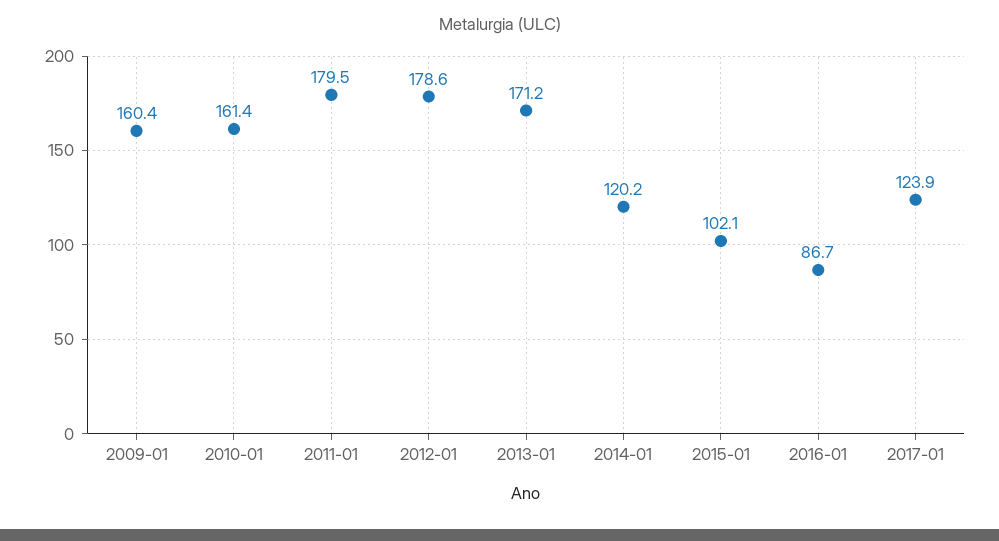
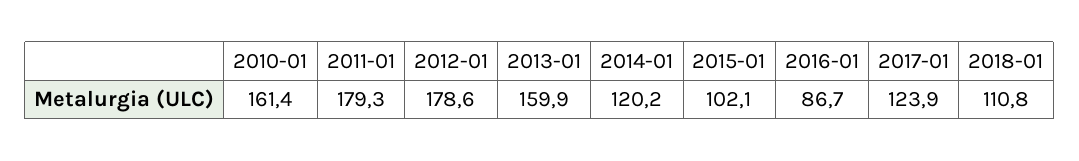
2009-01: 160.4 -> none
2011-01: 179.5 -> 179.3
2013-01: 171.2 -> 159.9
2018-01: none -> 110.8

